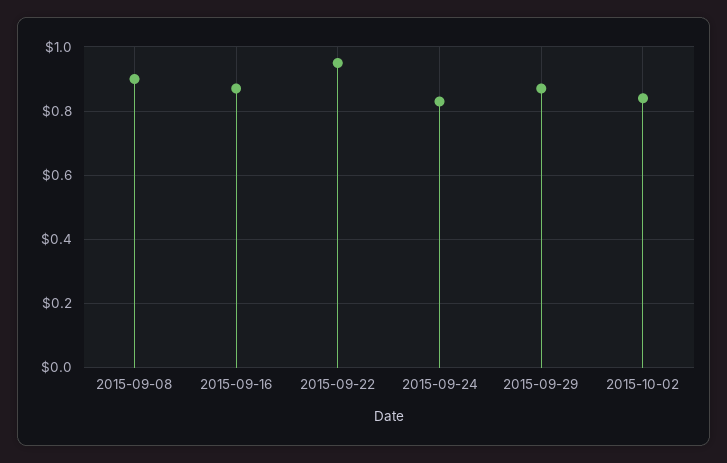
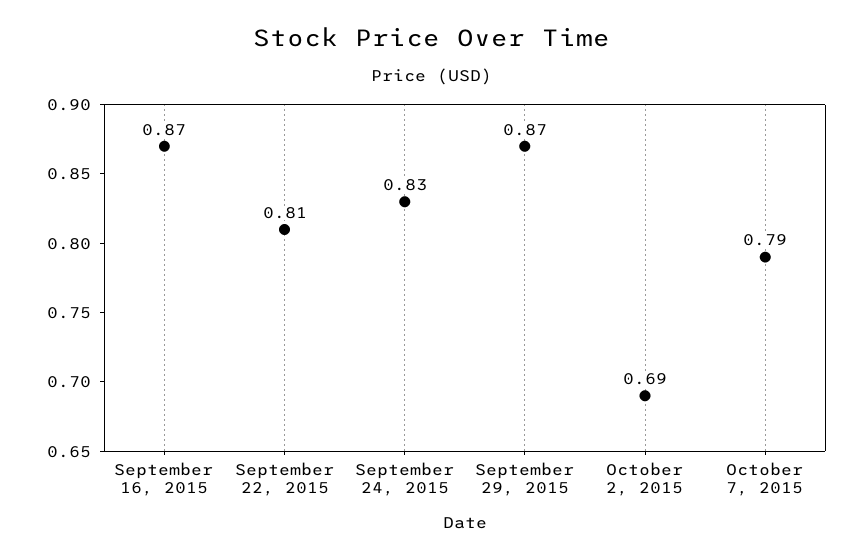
2015-09-08: 0.9 -> none
2015-09-22: 0.95 -> 0.81
2015-10-02: 0.85 -> 0.69
October 7, 2015: none -> 0.79

